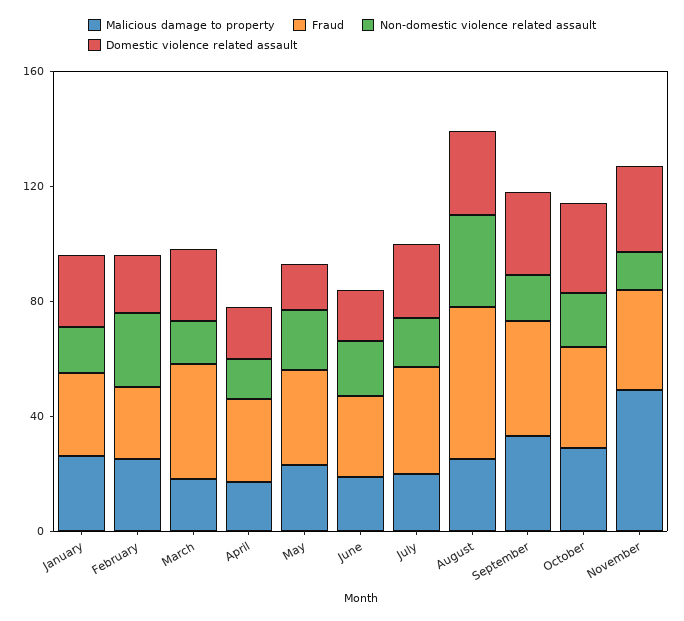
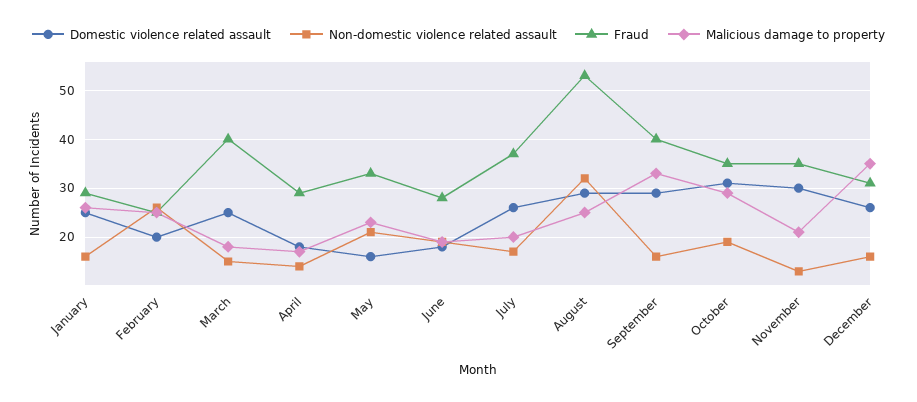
Malicious damage to property, November: 50 -> 20
Domestic violence related assault, December: none -> 25
Non-domestic violence related assault, December: none -> 15
Fraud, December: none -> 30
Malicious damage to property, December: none -> 35

